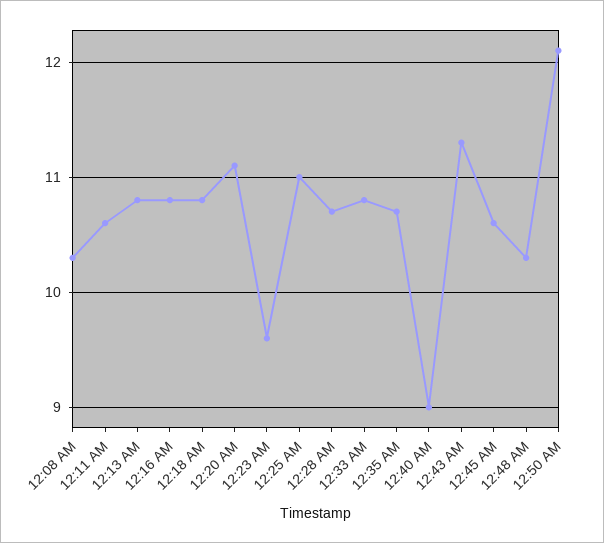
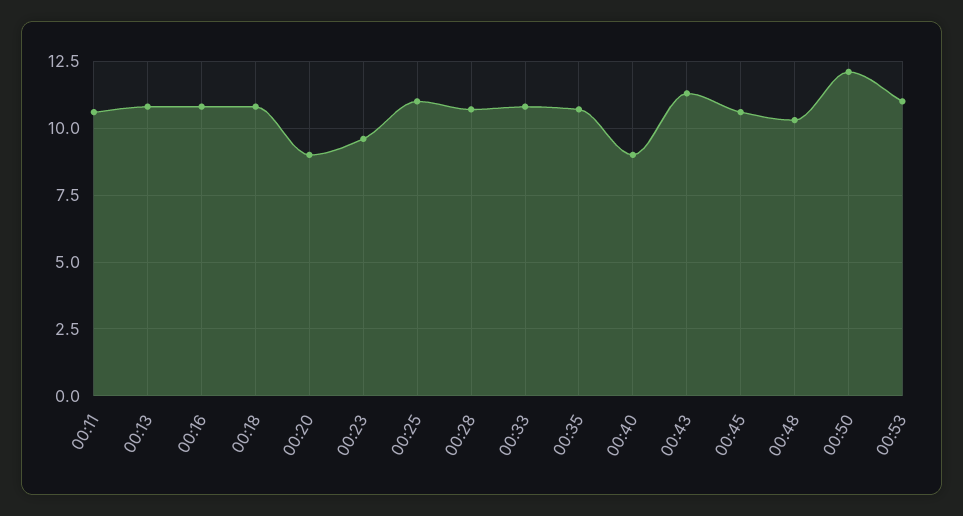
12:08 AM: 10.3 -> none
12:20 AM: 11.1 -> 9
00:53: none -> 11

